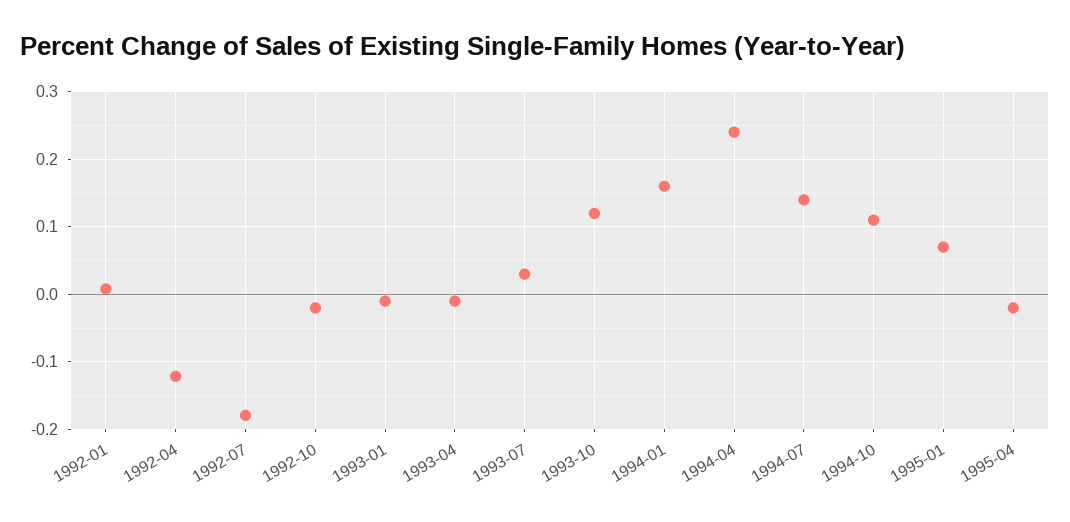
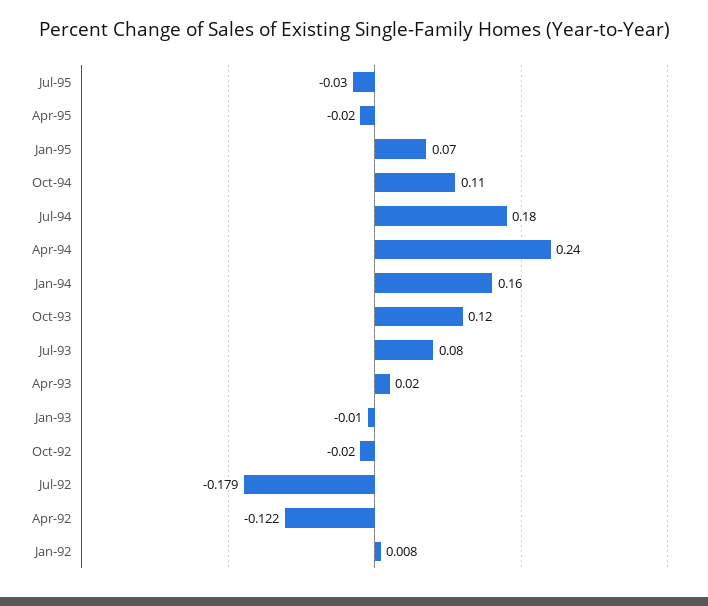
1993-04: -0.01 -> 0.02
1993-07: 0.03 -> 0.08
1994-07: 0.14 -> 0.18
Jul-95: none -> -0.03

